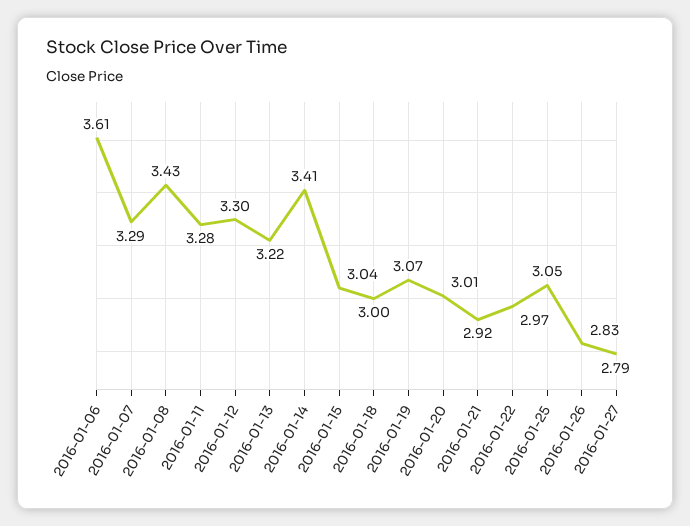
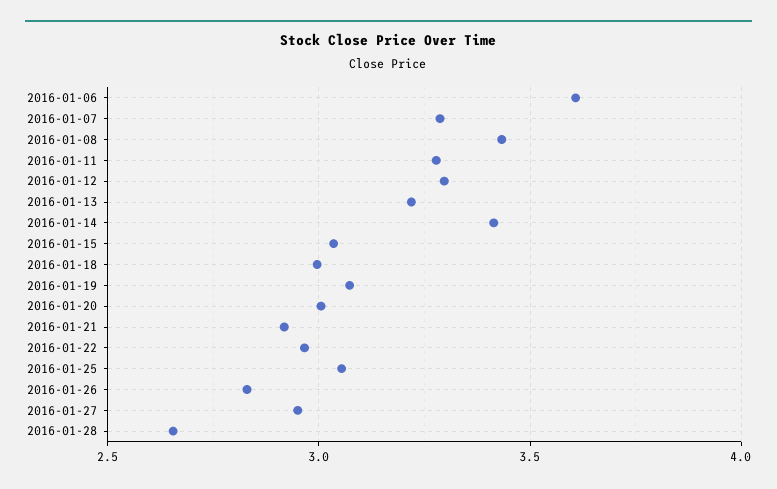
2016-01-27: 2.79 -> 2.95
2016-01-28: none -> 2.65

